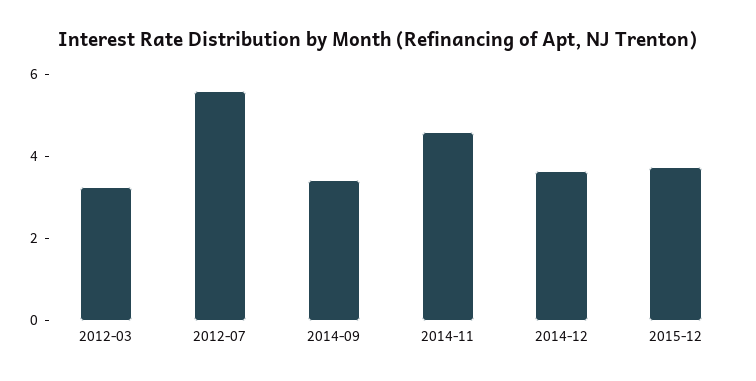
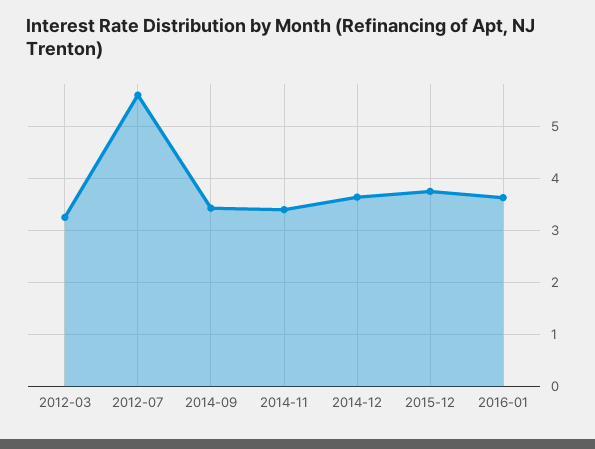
2014-11: 4.5 -> 3.4
2016-01: none -> 3.6

